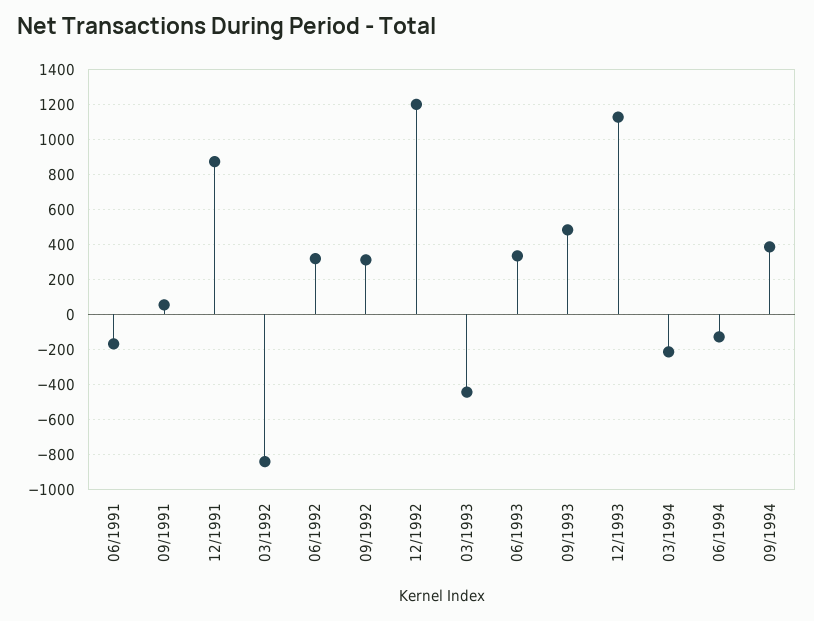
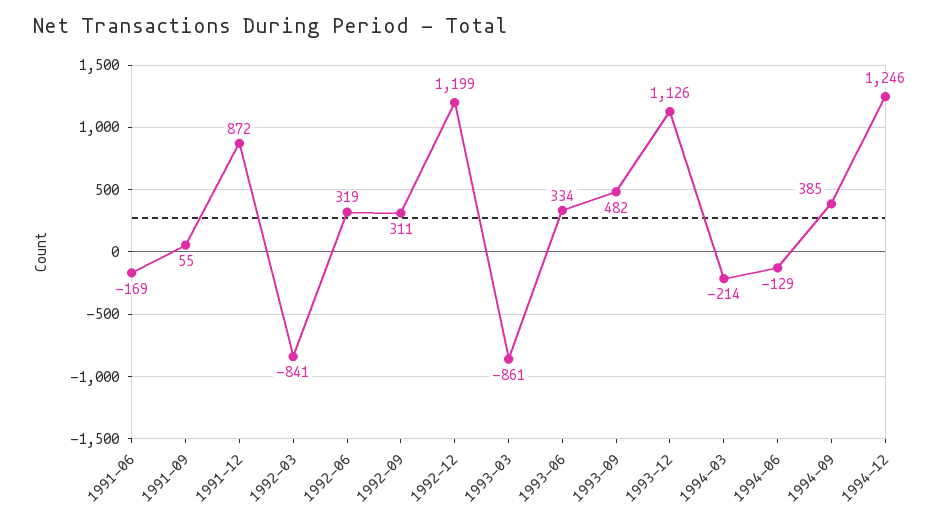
03/1993: -450 -> -861
1994-12: none -> 1246

